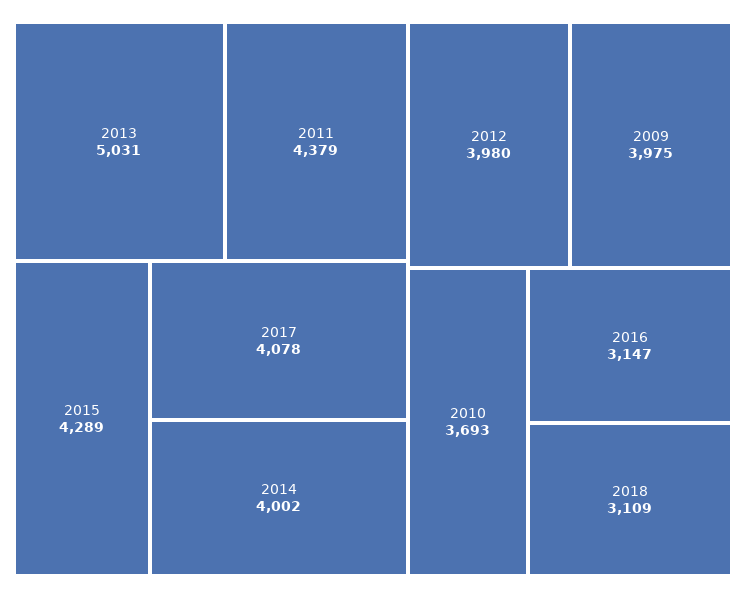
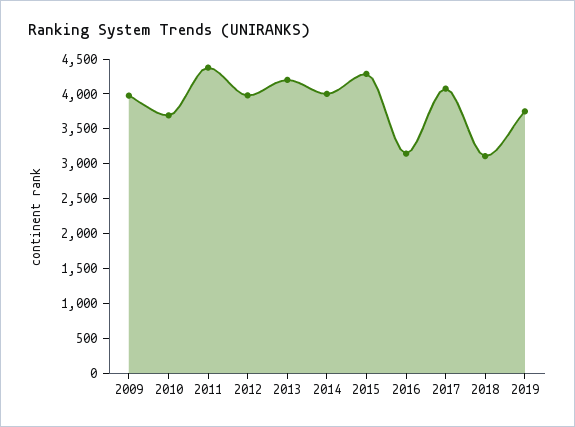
2013: 5031 -> 4250
2019: none -> 3750

